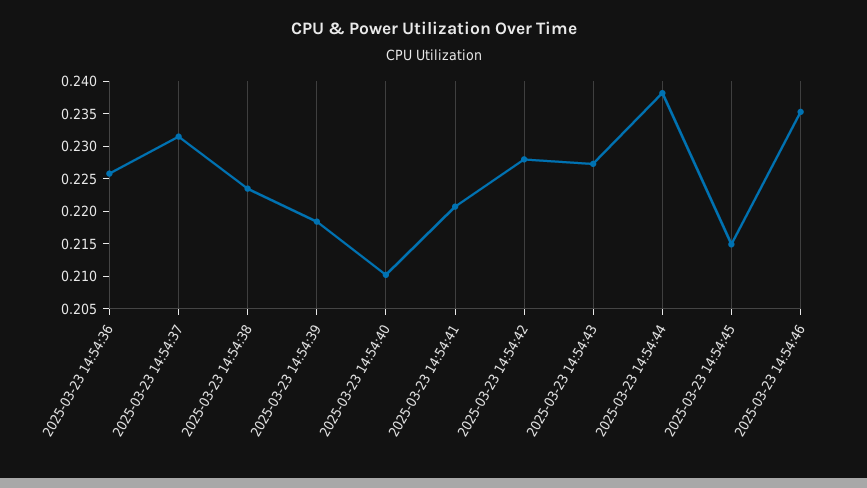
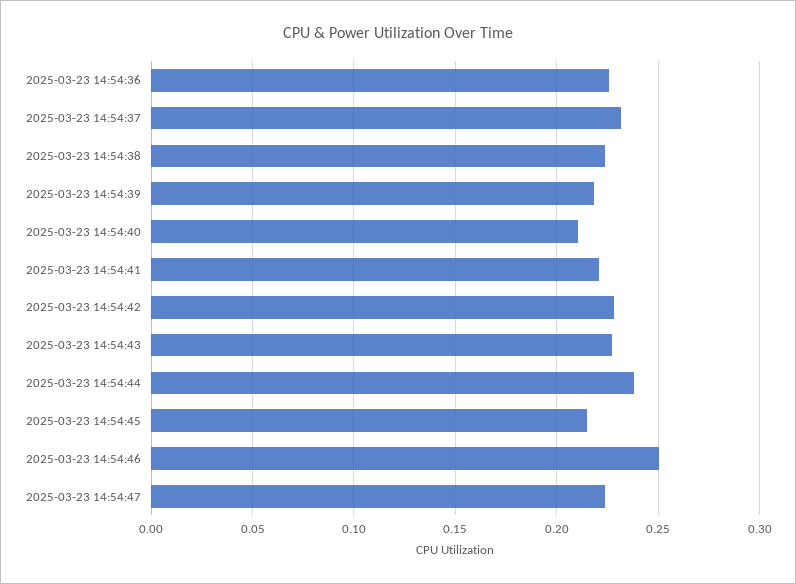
2025-03-23 14:54:46: 0.235 -> 0.25
2025-03-23 14:54:47: none -> 0.225

